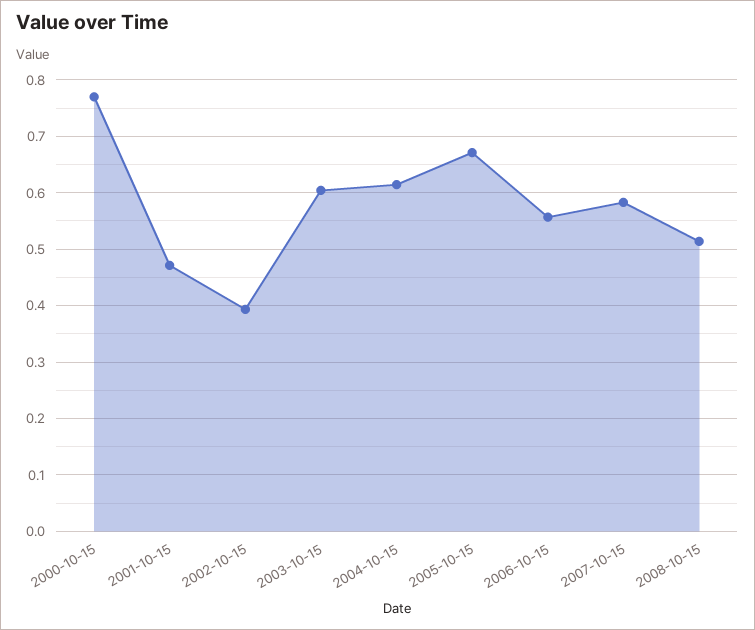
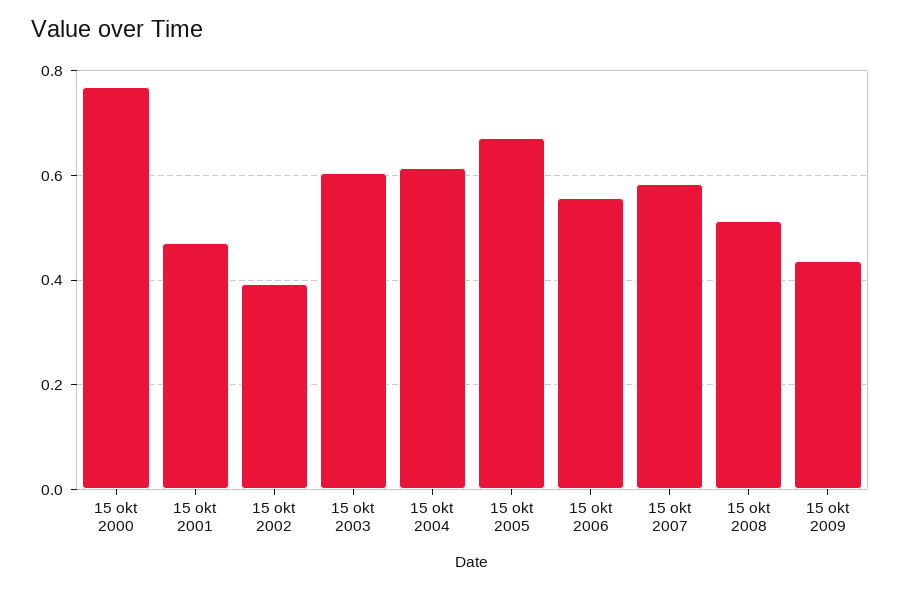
15 okt 2009: none -> 0.44

